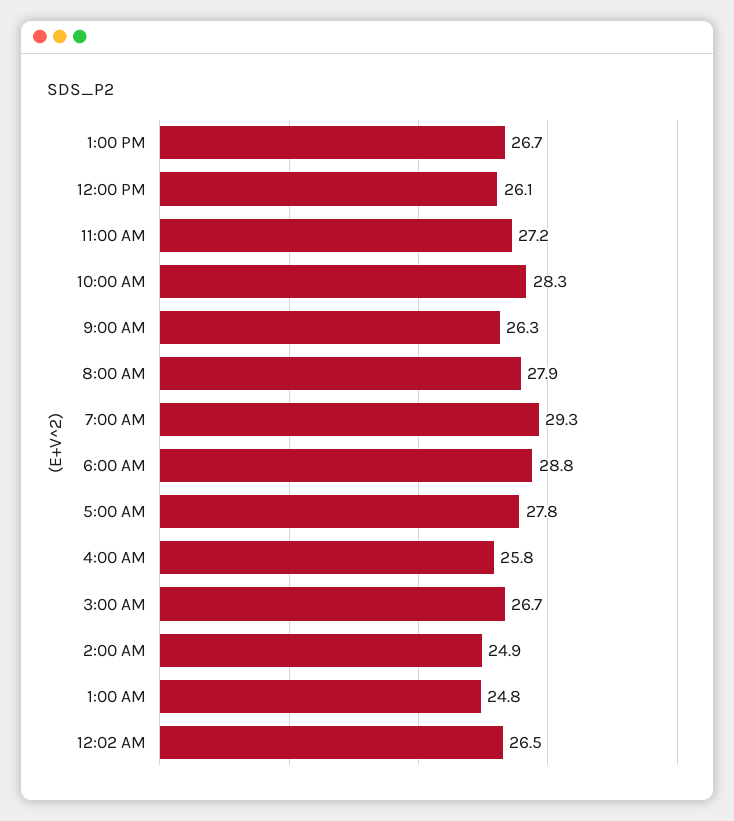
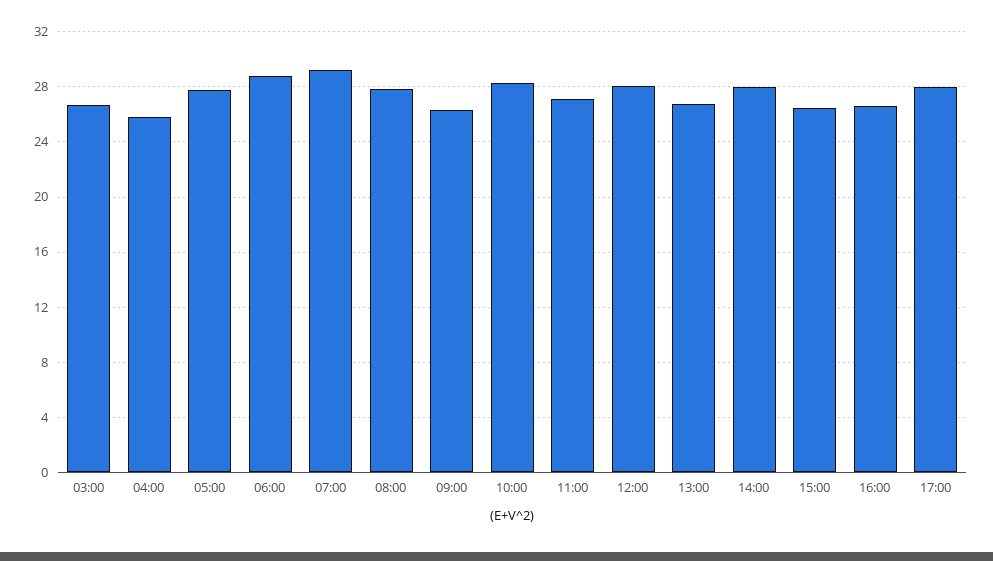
12:00 PM: 26.1 -> 28
2:00 AM: 24.9 -> none
1:00 AM: 24.8 -> none
12:02 AM: 26.5 -> none
14:00: none -> 28
15:00: none -> 26.5
16:00: none -> 26.5
17:00: none -> 28

